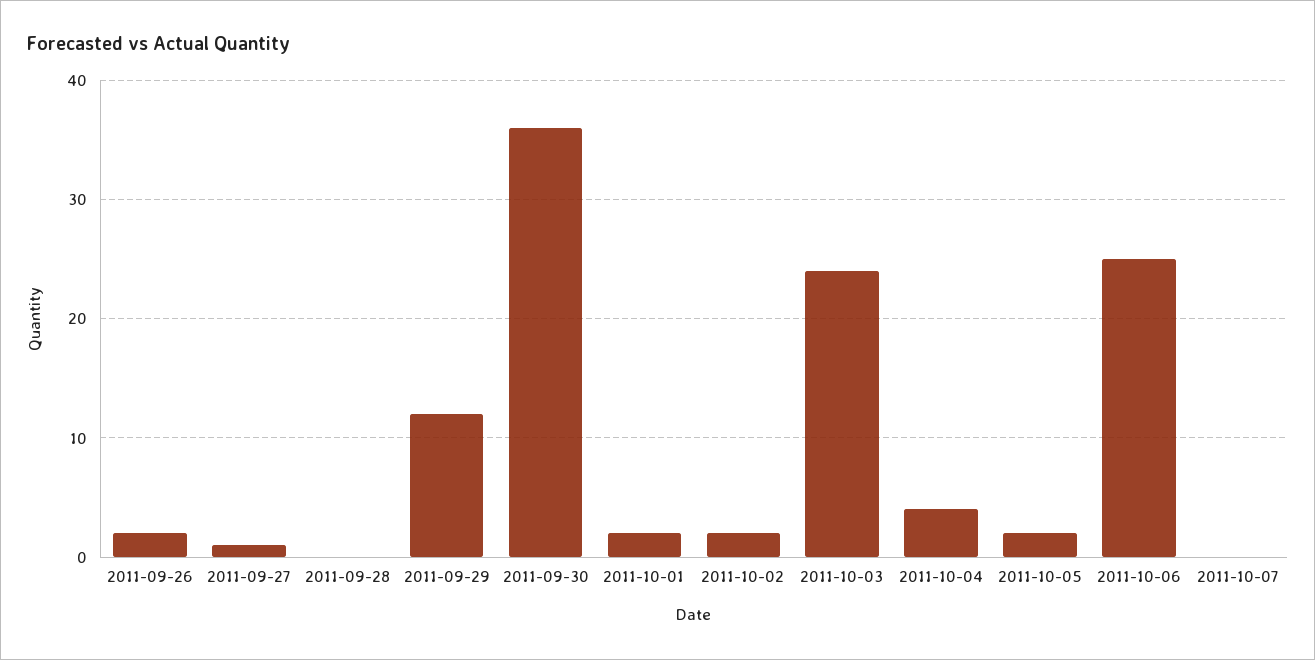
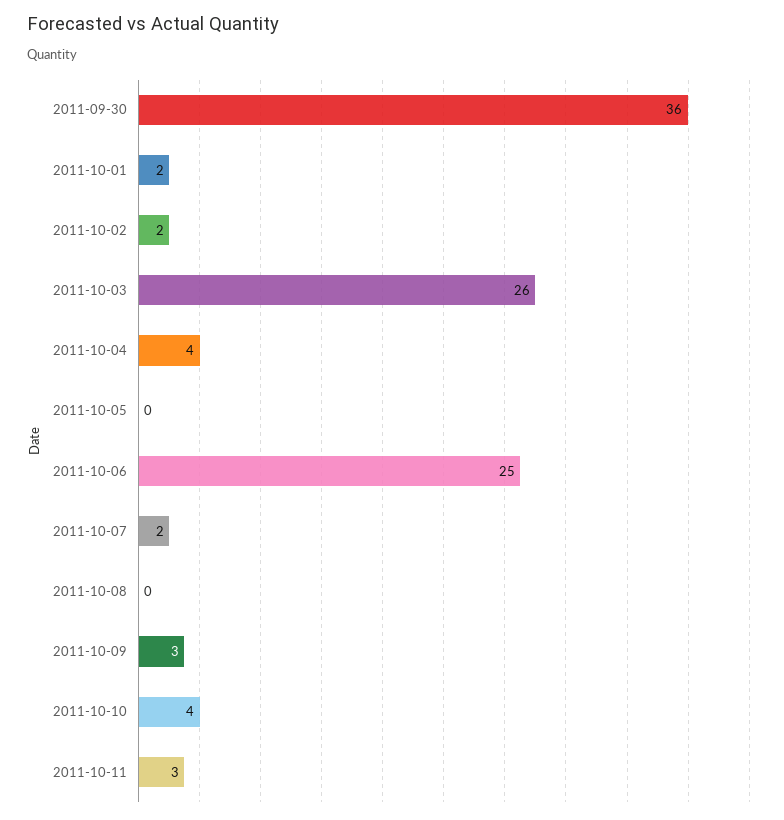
2011-09-26: 2 -> none
2011-09-27: 1 -> none
2011-09-28: 0 -> none
2011-09-29: 12 -> none
2011-10-03: 24 -> 26
2011-10-05: 2 -> 0
2011-10-07: 0 -> 2
2011-10-08: none -> 0
2011-10-09: none -> 3
2011-10-10: none -> 4
2011-10-11: none -> 3

